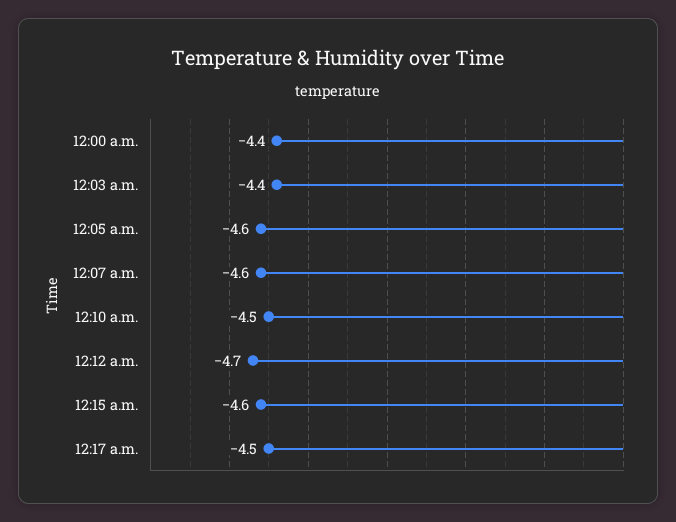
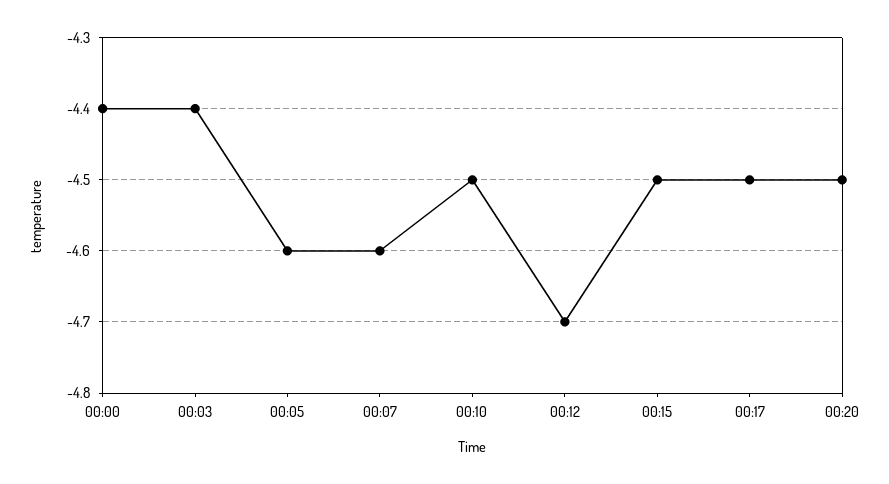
12:15 a.m.: -4.6 -> -4.5
00:20: none -> -4.5

